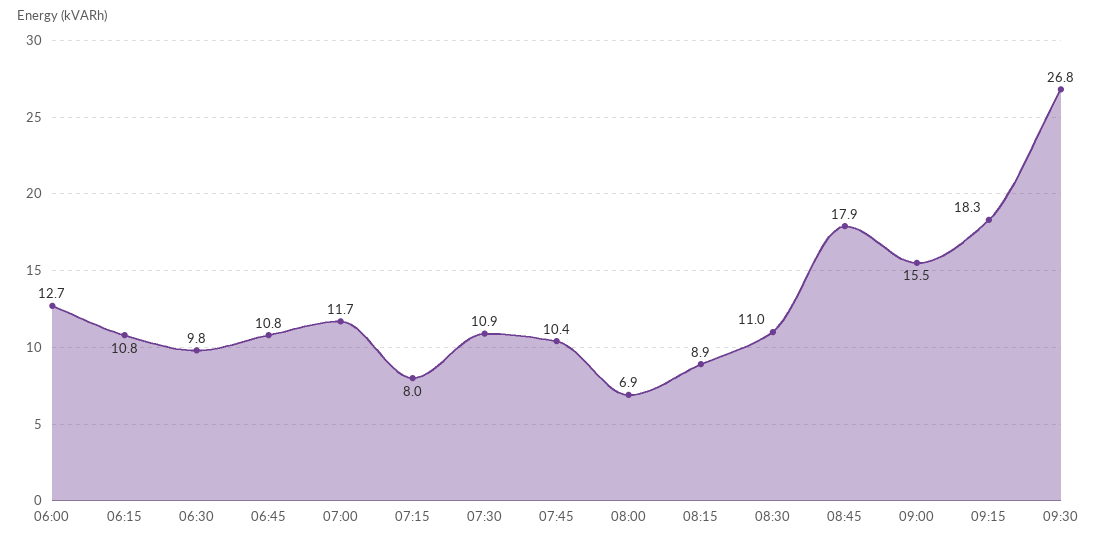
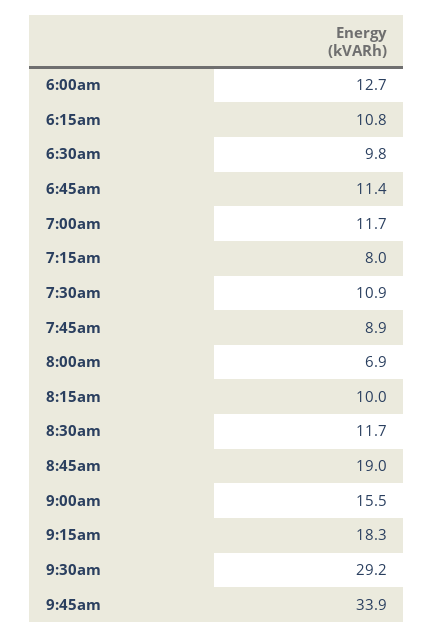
06:45: 10.8 -> 11.4
07:45: 10.4 -> 8.9
08:15: 8.9 -> 10
08:30: 11 -> 11.7
08:45: 17.9 -> 19
09:30: 26.8 -> 29.2
9:45am: none -> 33.9

